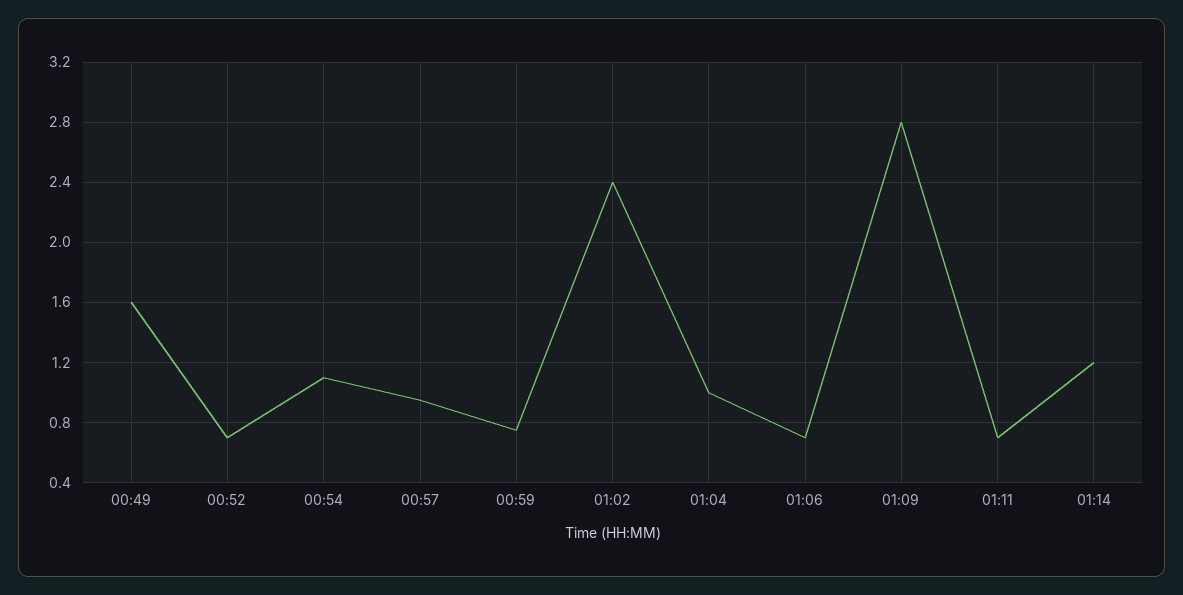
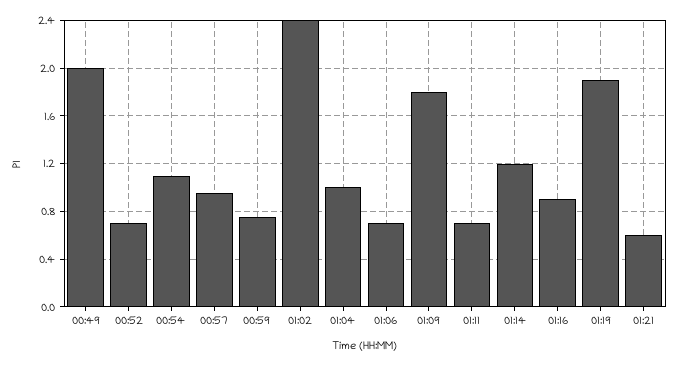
00:49: 1.6 -> 2
01:09: 2.8 -> 1.8
01:16: none -> 0.9
01:19: none -> 1.9
01:21: none -> 0.6

